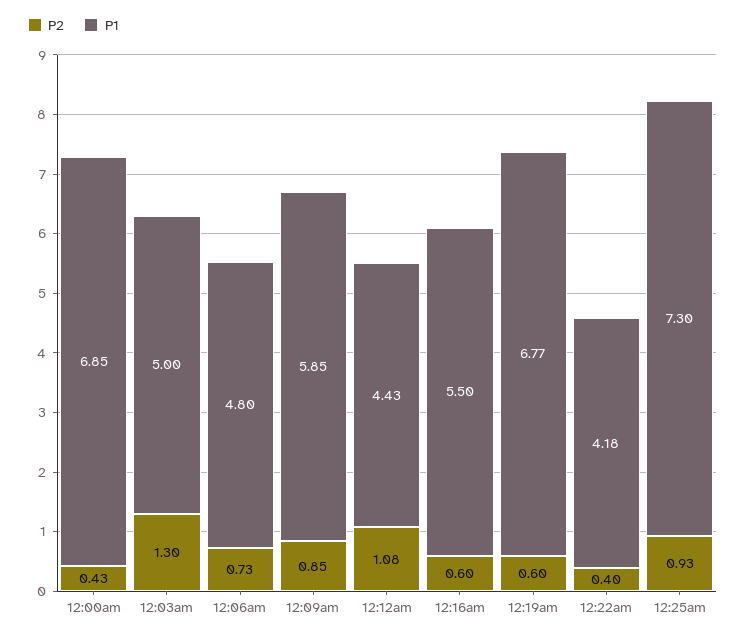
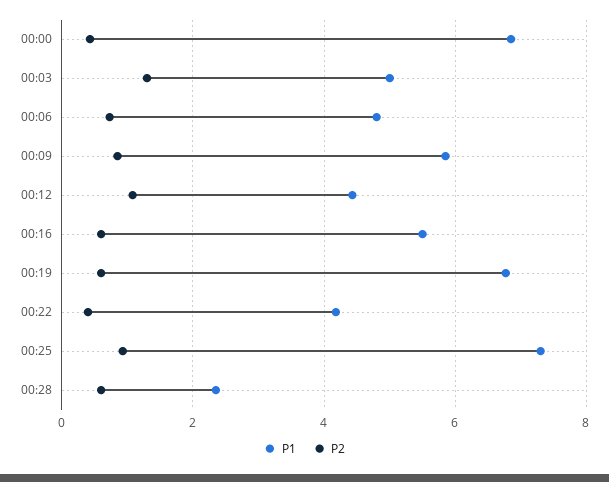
P1, 00:28: none -> 2.4
P2, 00:28: none -> 0.6

